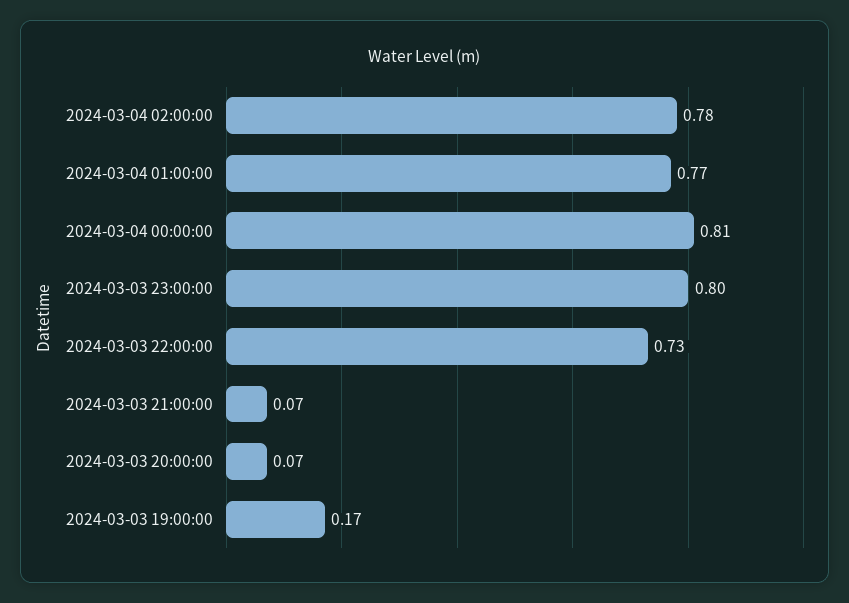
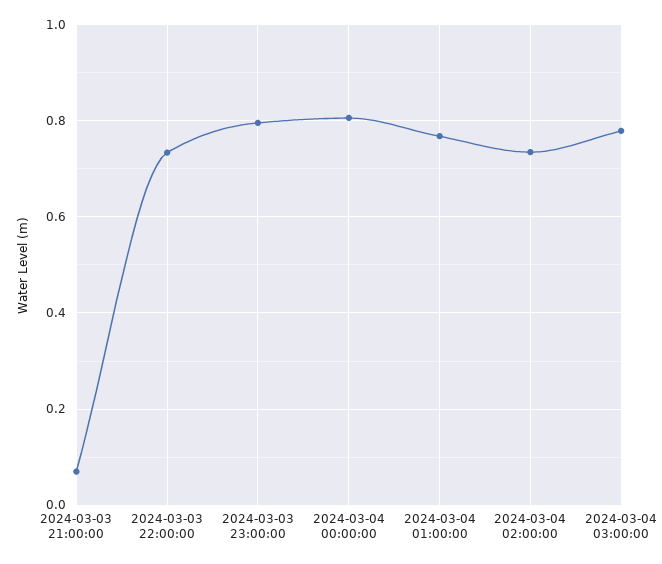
2024-03-04 02:00:00: 0.78 -> 0.74
2024-03-03 20:00:00: 0.07 -> none
2024-03-03 19:00:00: 0.17 -> none
2024-03-04 03:00:00: none -> 0.78

